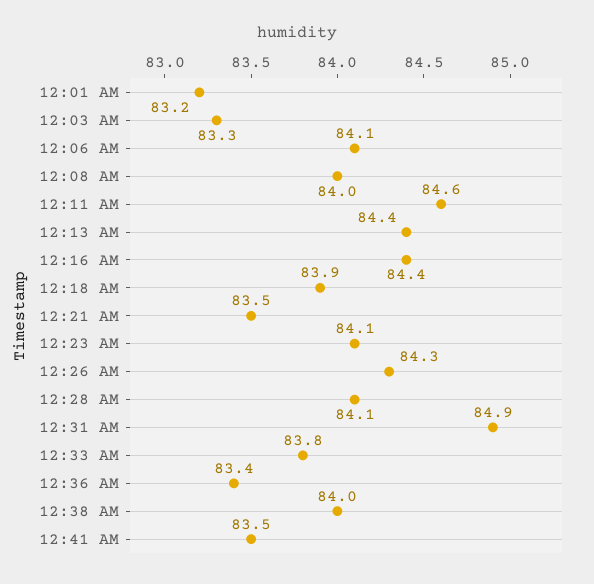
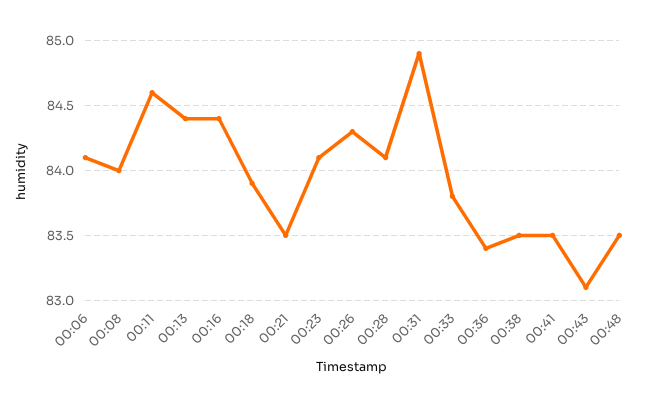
12:01 AM: 83.2 -> none
12:03 AM: 83.3 -> none
12:38 AM: 84 -> 83.5
00:43: none -> 83.1
00:48: none -> 83.5

